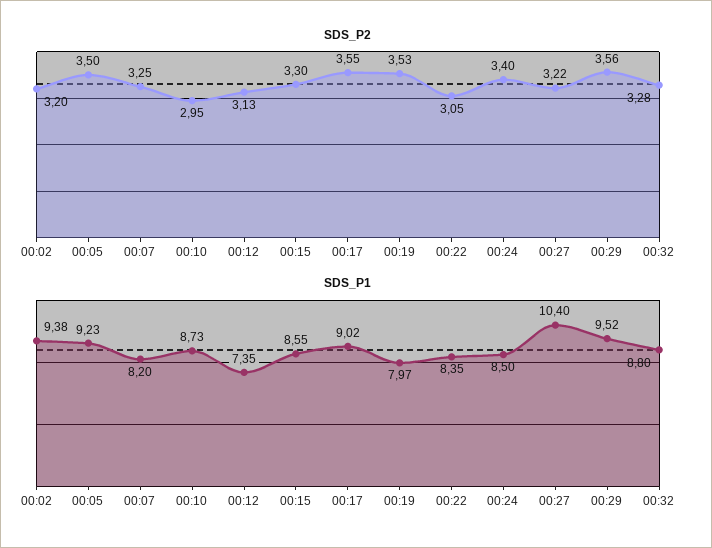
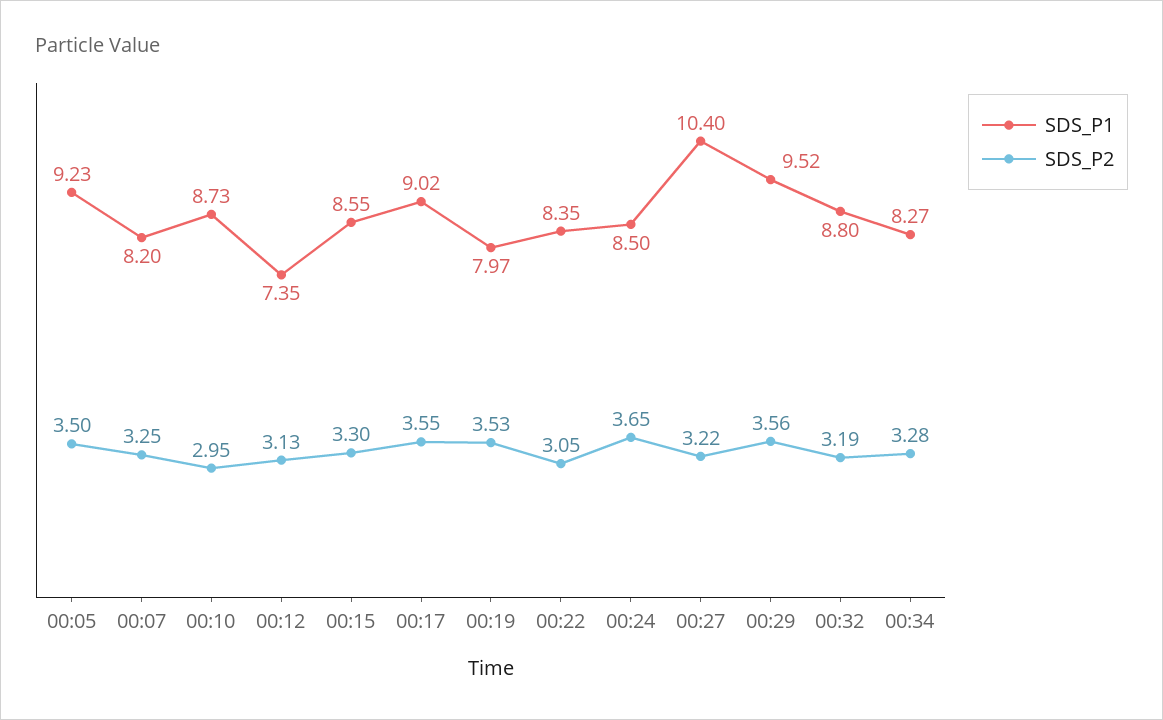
SDS_P2, 00:02: 3.2 -> none
SDS_P2, 00:24: 3.4 -> 3.65
SDS_P2, 00:32: 3.28 -> 3.19
SDS_P1, 00:02: 9.38 -> none
SDS_P1, 00:34: none -> 8.27
SDS_P2, 00:34: none -> 3.28

